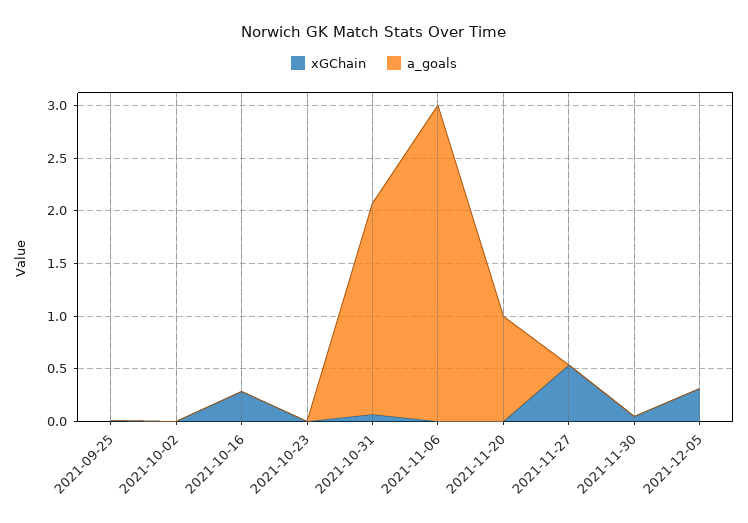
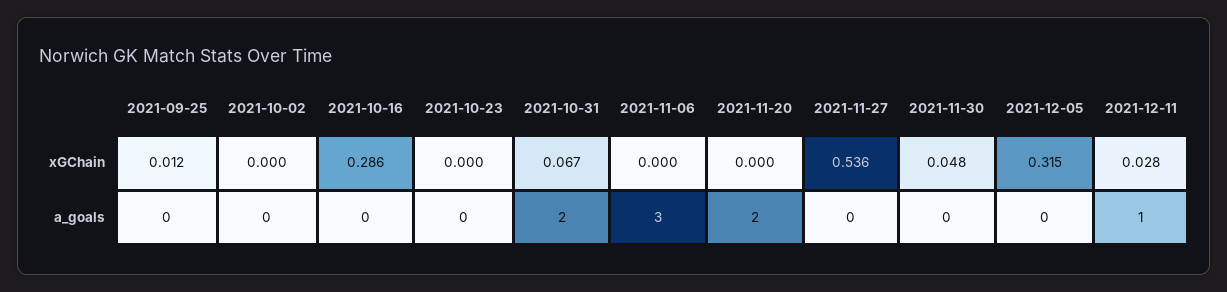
a_goals, 2021-11-20: 1 -> 2
xGChain, 2021-12-11: none -> 0.028
a_goals, 2021-12-11: none -> 1

